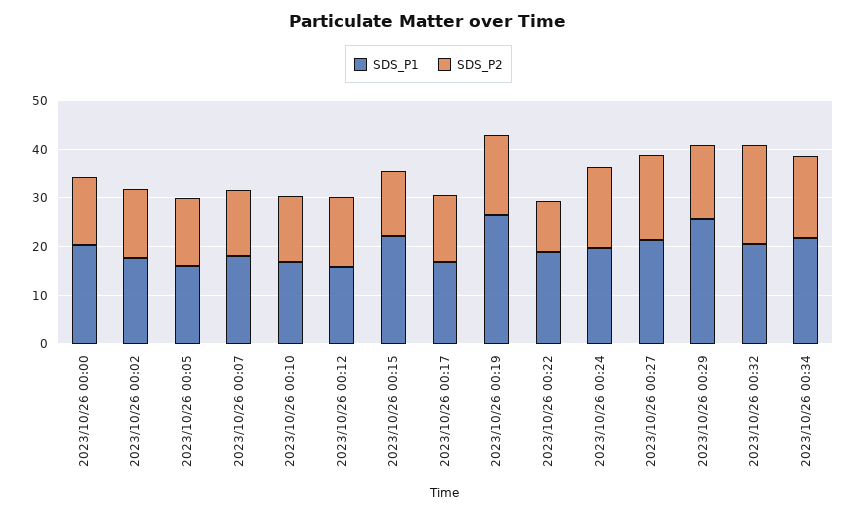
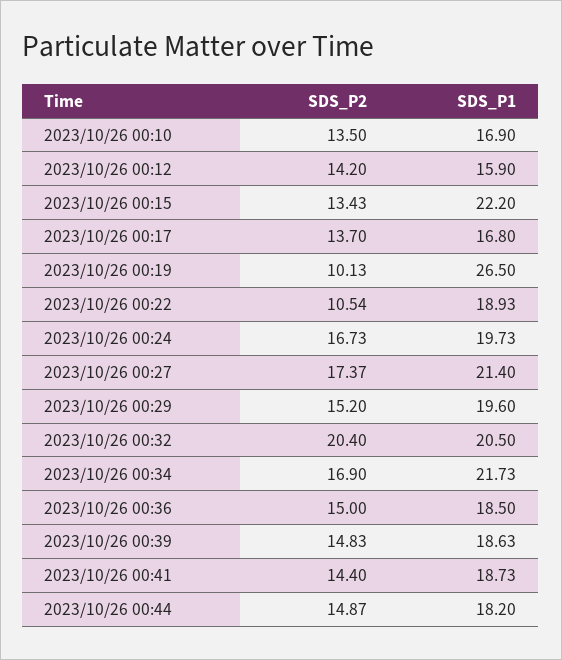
SDS_P1, 2023/10/26 00:00: 20 -> none
SDS_P2, 2023/10/26 00:00: 14 -> none
SDS_P1, 2023/10/26 00:02: 18 -> none
SDS_P2, 2023/10/26 00:02: 14 -> none
SDS_P1, 2023/10/26 00:05: 16 -> none
SDS_P2, 2023/10/26 00:05: 14 -> none
SDS_P1, 2023/10/26 00:07: 18 -> none
SDS_P2, 2023/10/26 00:07: 14 -> none
SDS_P2, 2023/10/26 00:19: 16 -> 10.13
SDS_P1, 2023/10/26 00:29: 26 -> 19.6
SDS_P2, 2023/10/26 00:36: none -> 15
SDS_P1, 2023/10/26 00:36: none -> 18.5
SDS_P2, 2023/10/26 00:39: none -> 14.83
SDS_P1, 2023/10/26 00:39: none -> 18.63
SDS_P2, 2023/10/26 00:41: none -> 14.4
SDS_P1, 2023/10/26 00:41: none -> 18.73
SDS_P2, 2023/10/26 00:44: none -> 14.87
SDS_P1, 2023/10/26 00:44: none -> 18.2

